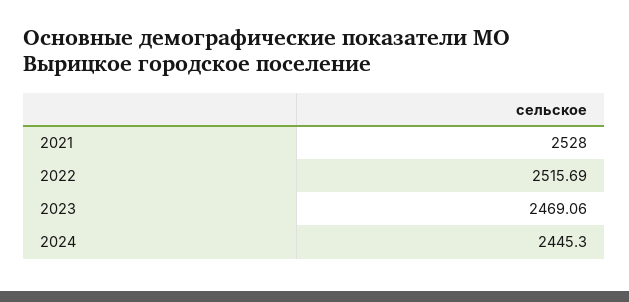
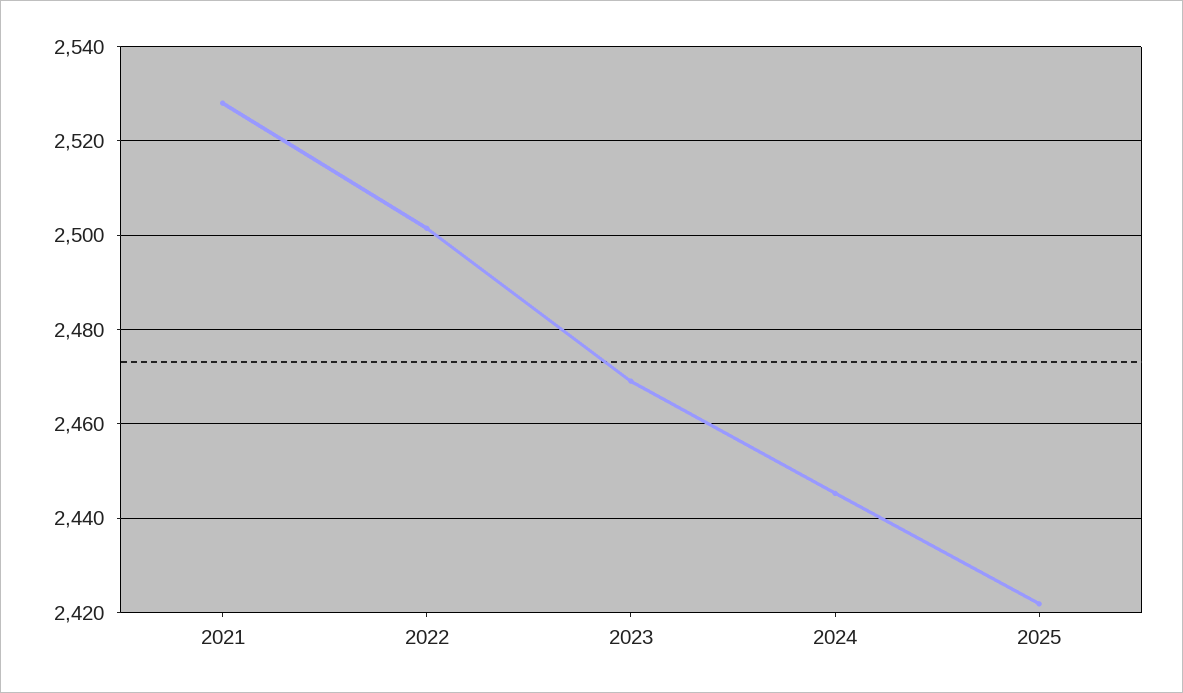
2022: 2515.69 -> 2502
2025: none -> 2422

